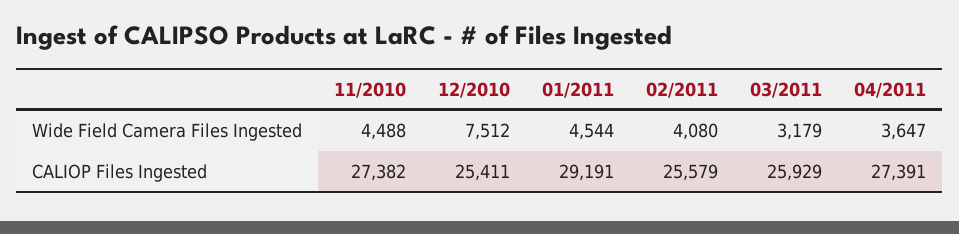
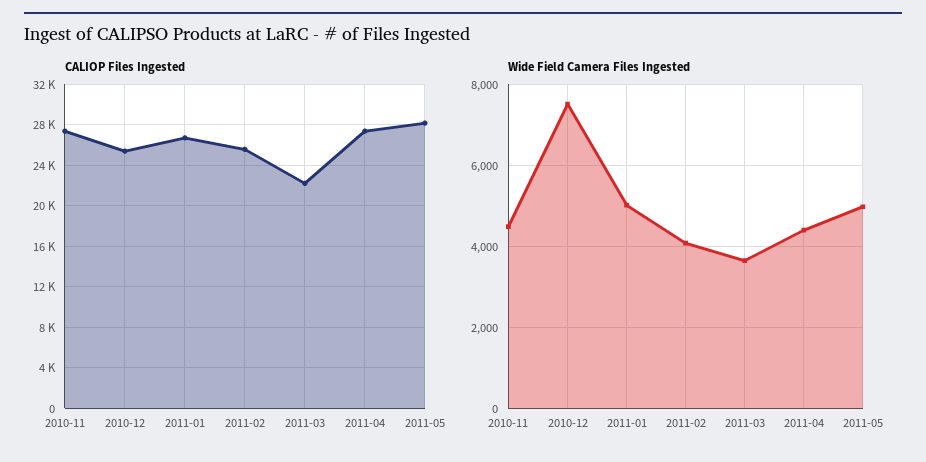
Wide Field Camera Files Ingested, 01/2011: 4544 -> 5000
Wide Field Camera Files Ingested, 03/2011: 3179 -> 3600
Wide Field Camera Files Ingested, 04/2011: 3647 -> 4400
CALIOP Files Ingested, 01/2011: 29191 -> 27000
CALIOP Files Ingested, 03/2011: 25929 -> 22000
CALIOP Files Ingested, 2011-05: none -> 28000
Wide Field Camera Files Ingested, 2011-05: none -> 5000

